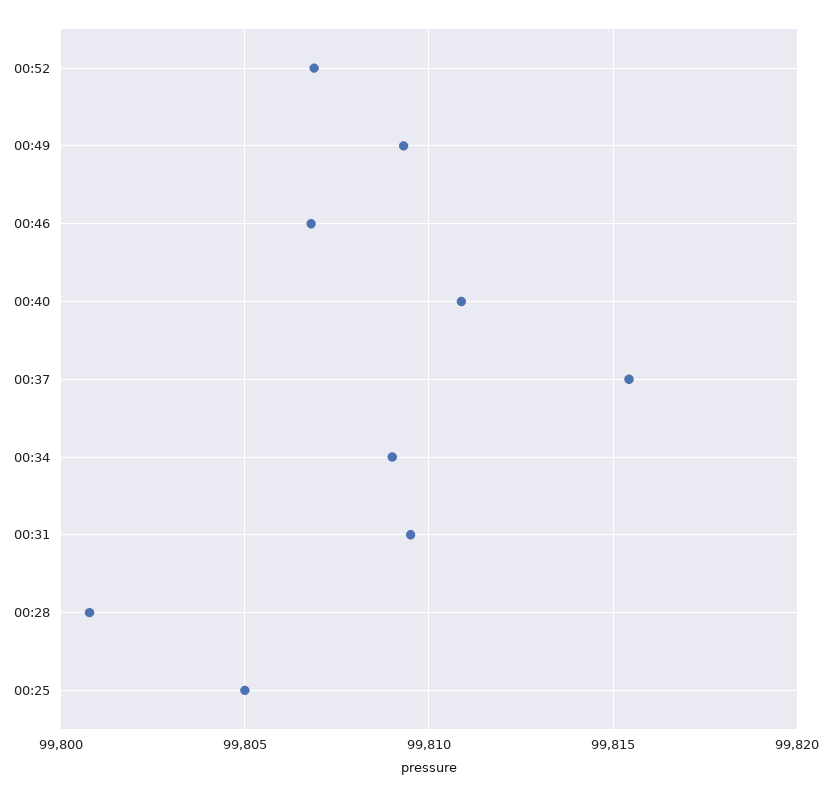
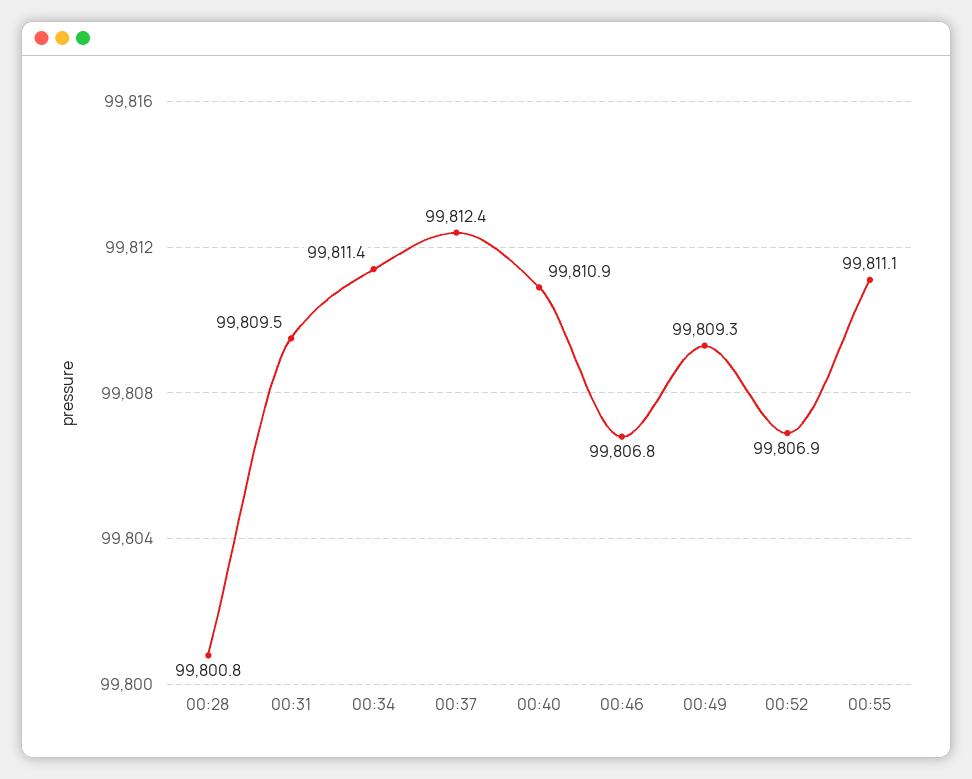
00:37: 99815.5 -> 99812.4
00:34: 99809 -> 99811.4
00:25: 99805 -> none
00:55: none -> 99811.1

